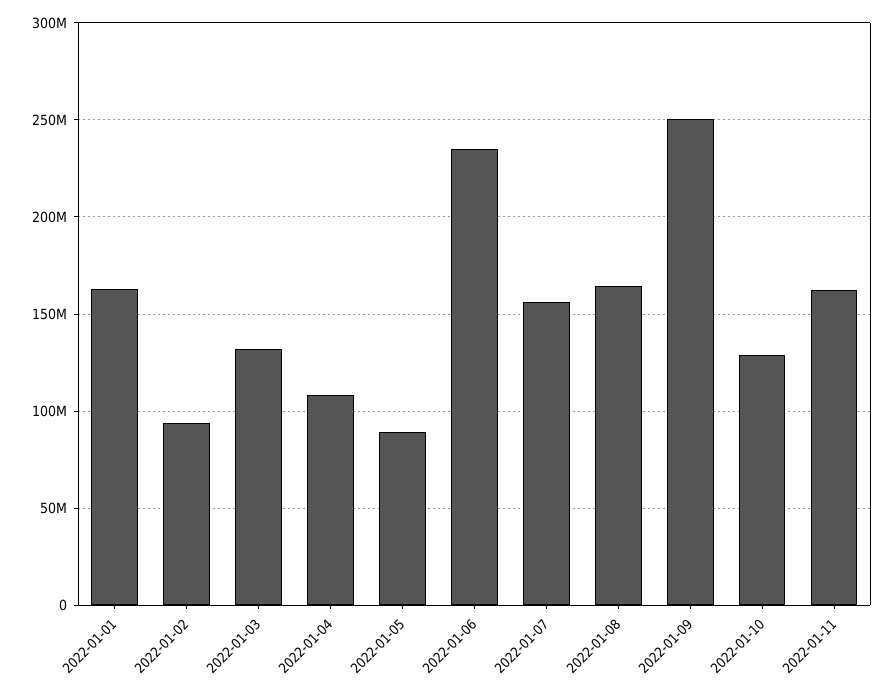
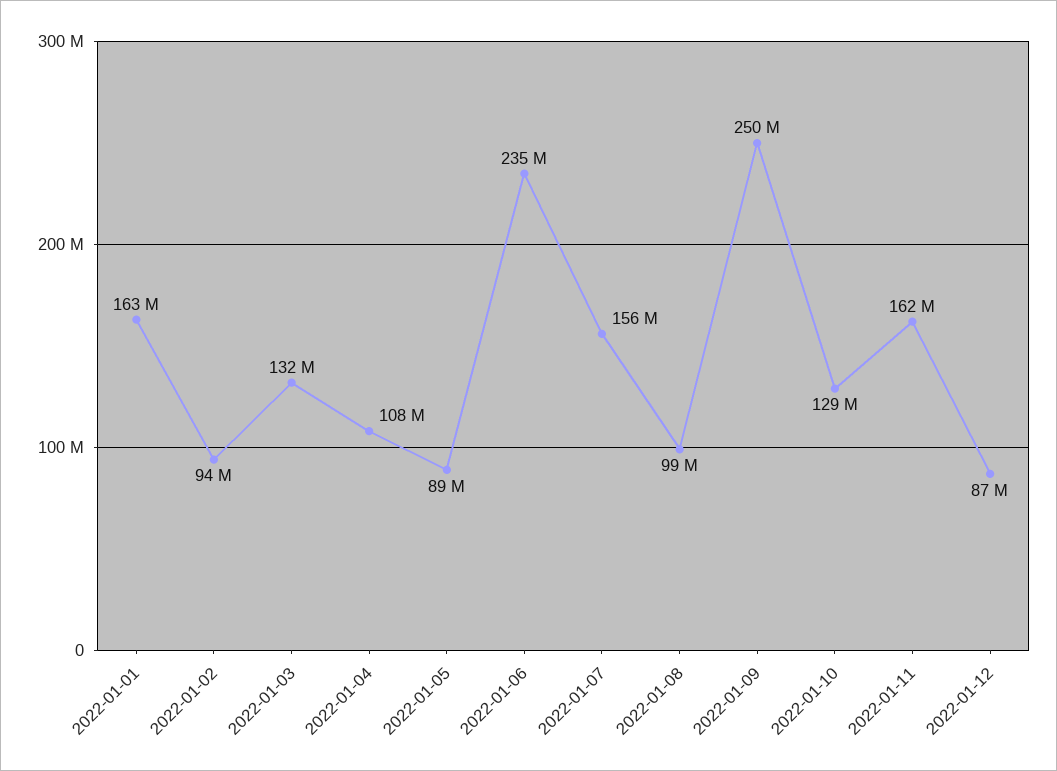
2022-01-08: 165000000 -> 99000000
2022-01-12: none -> 87000000

